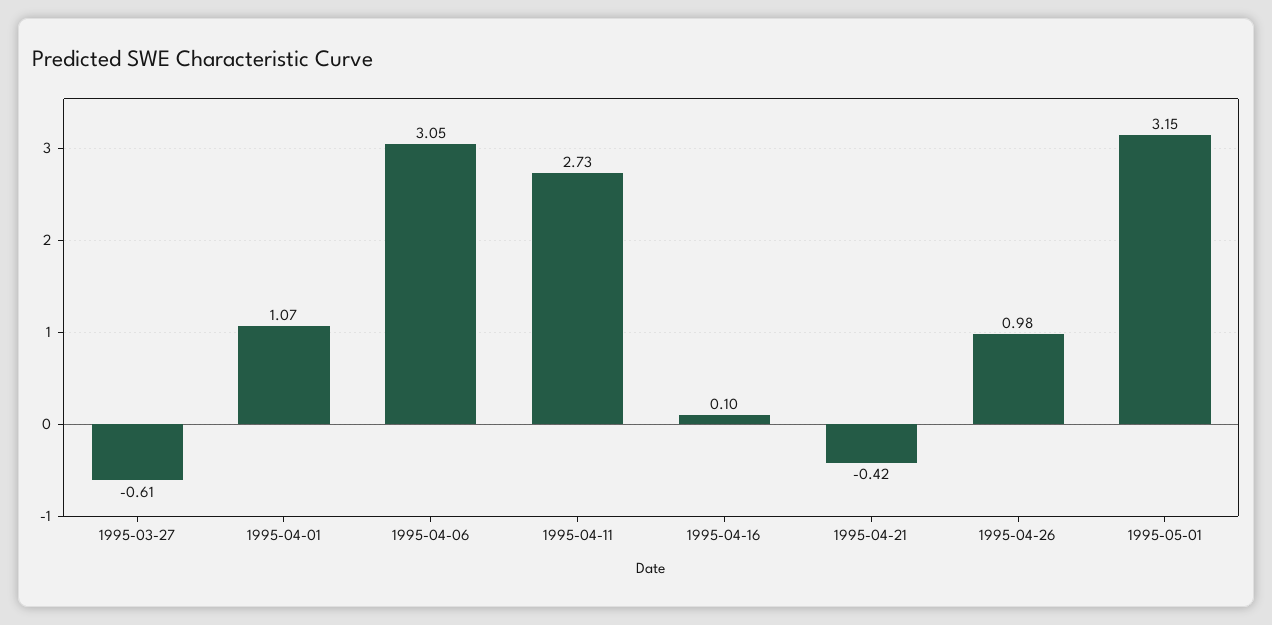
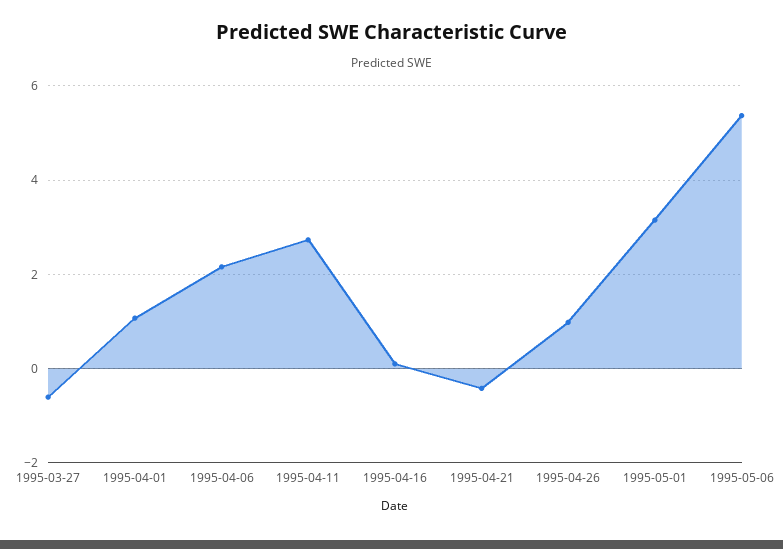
1995-04-06: 3.05 -> 2.2
1995-05-06: none -> 5.4

